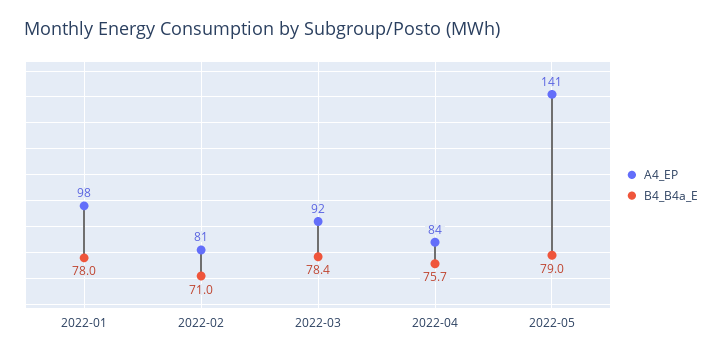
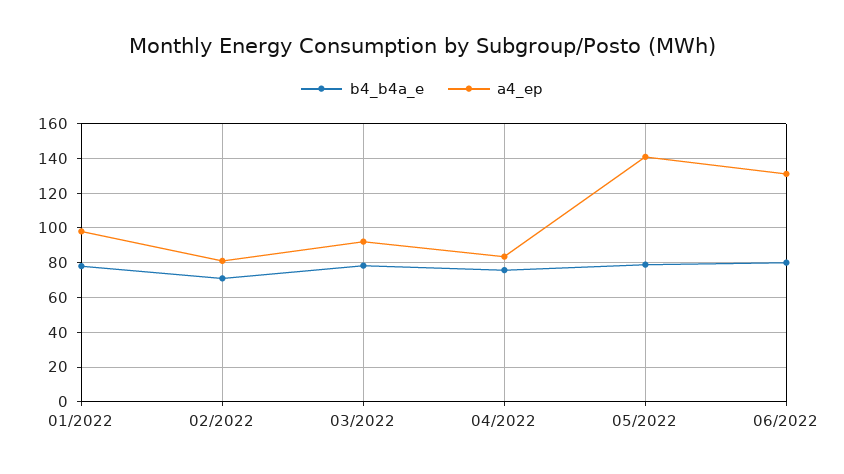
B4_B4a_E, 06/2022: none -> 80
A4_EP, 06/2022: none -> 130

